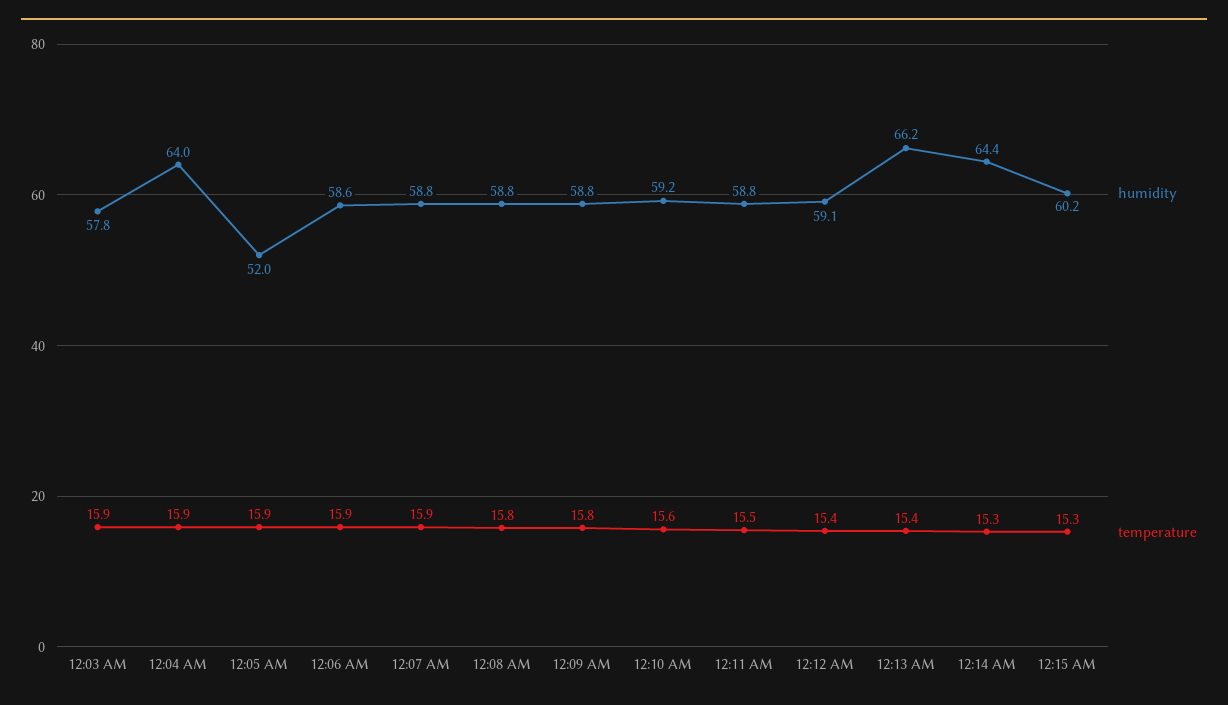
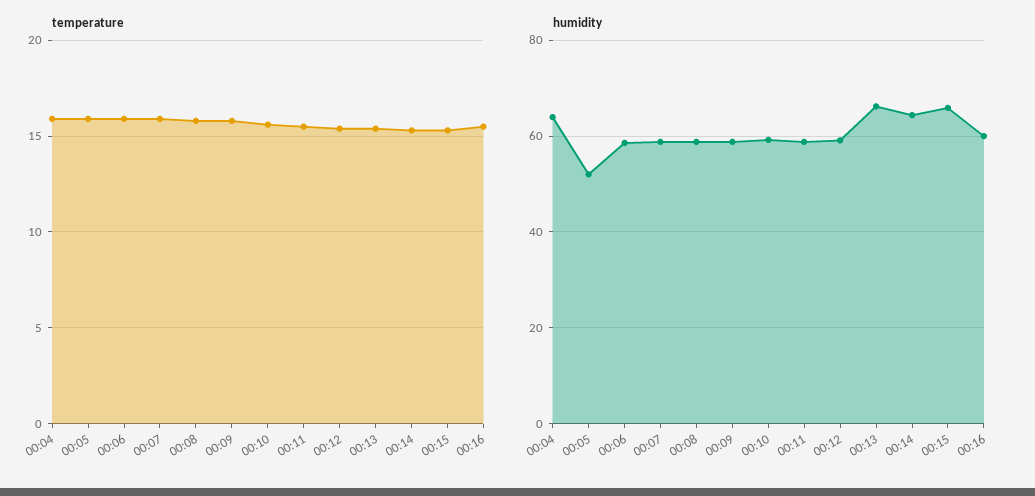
humidity, 12:03 AM: 57.8 -> none
temperature, 12:03 AM: 15.9 -> none
humidity, 12:15 AM: 60.2 -> 66
temperature, 00:16: none -> 15.5
humidity, 00:16: none -> 60

